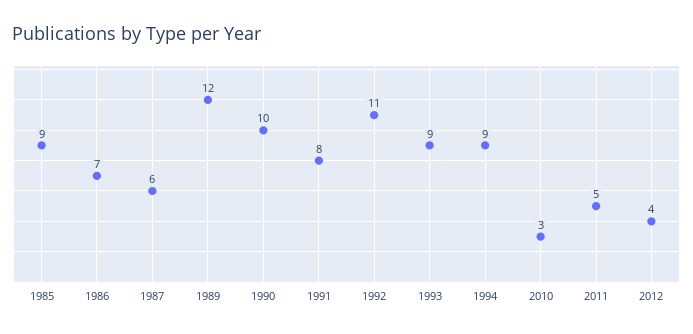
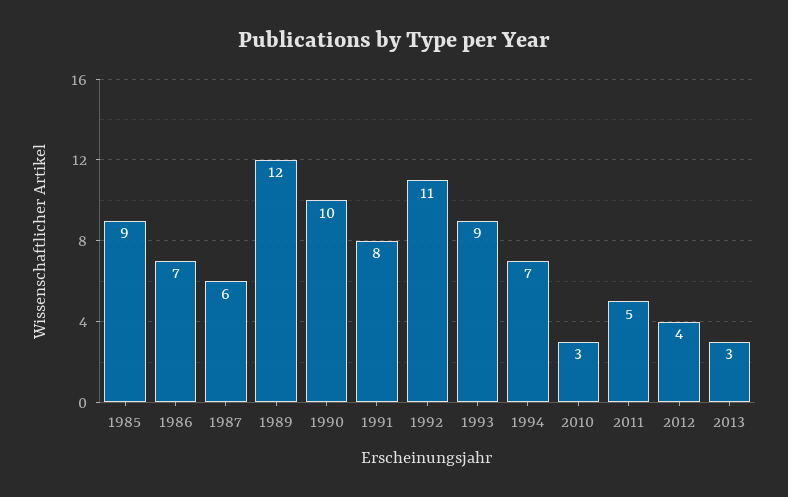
1994: 9 -> 7
2013: none -> 3

